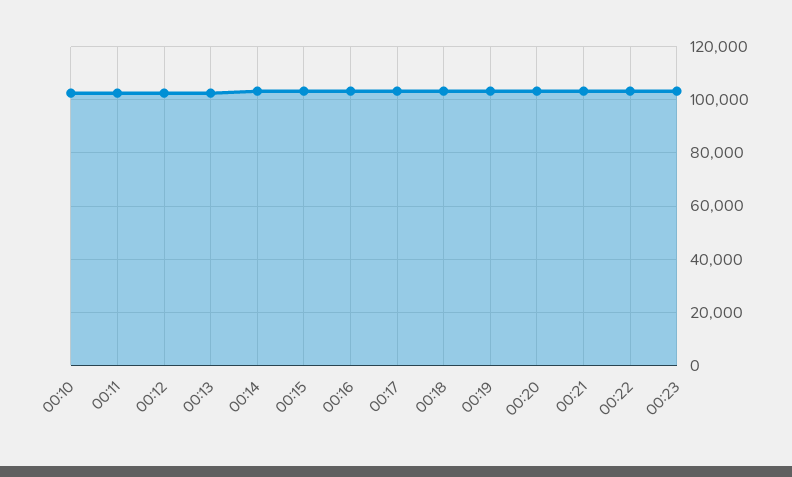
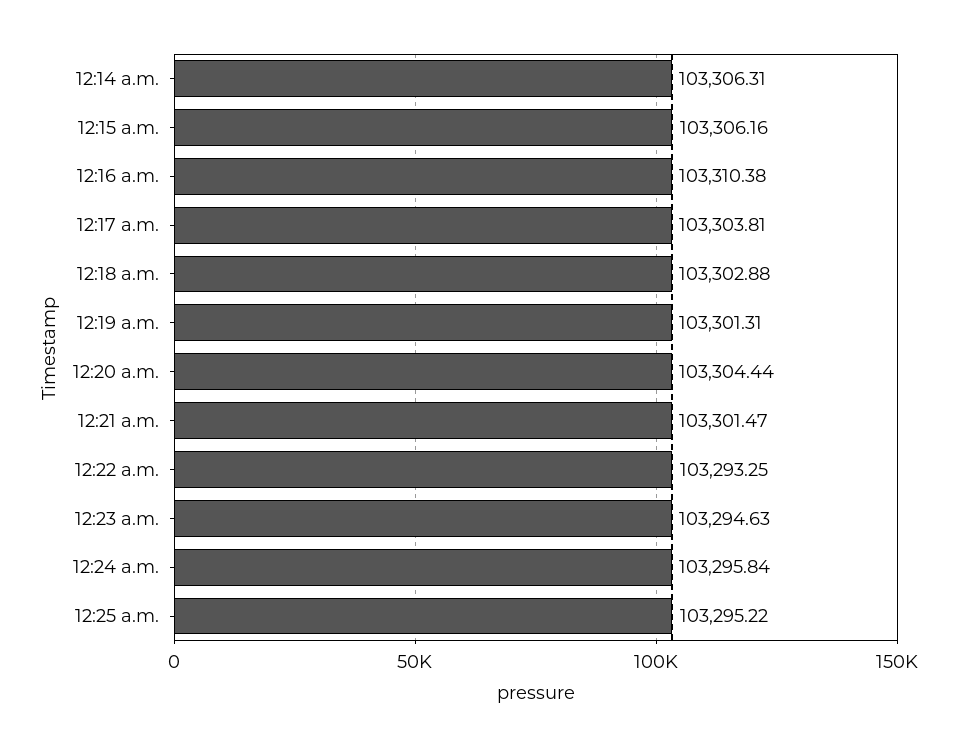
00:10: 102500 -> none
00:11: 102500 -> none
00:12: 102500 -> none
00:13: 102500 -> none
12:24 a.m.: none -> 103295.84
12:25 a.m.: none -> 103295.22

